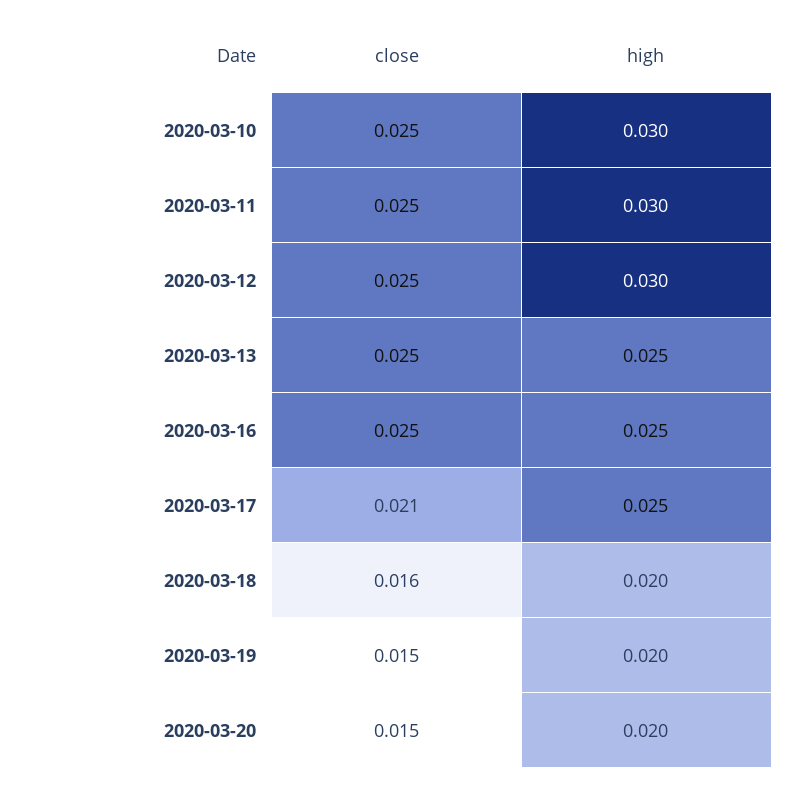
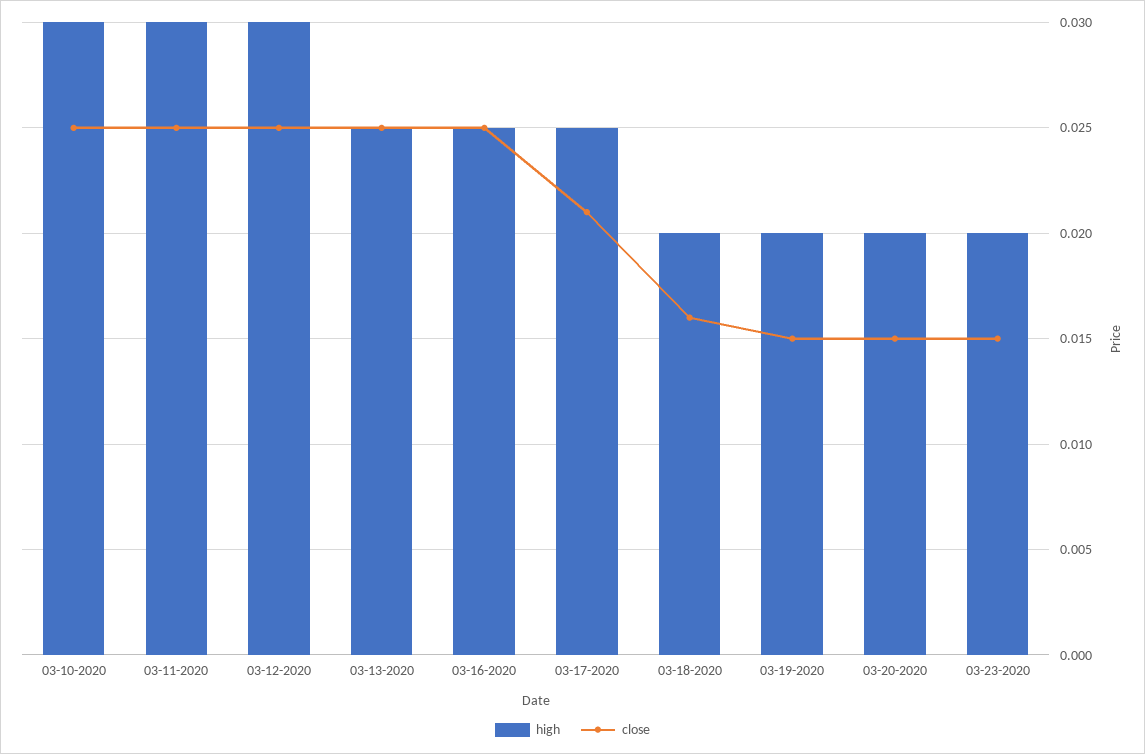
high, 03-23-2020: none -> 0.02
close, 03-23-2020: none -> 0.015

